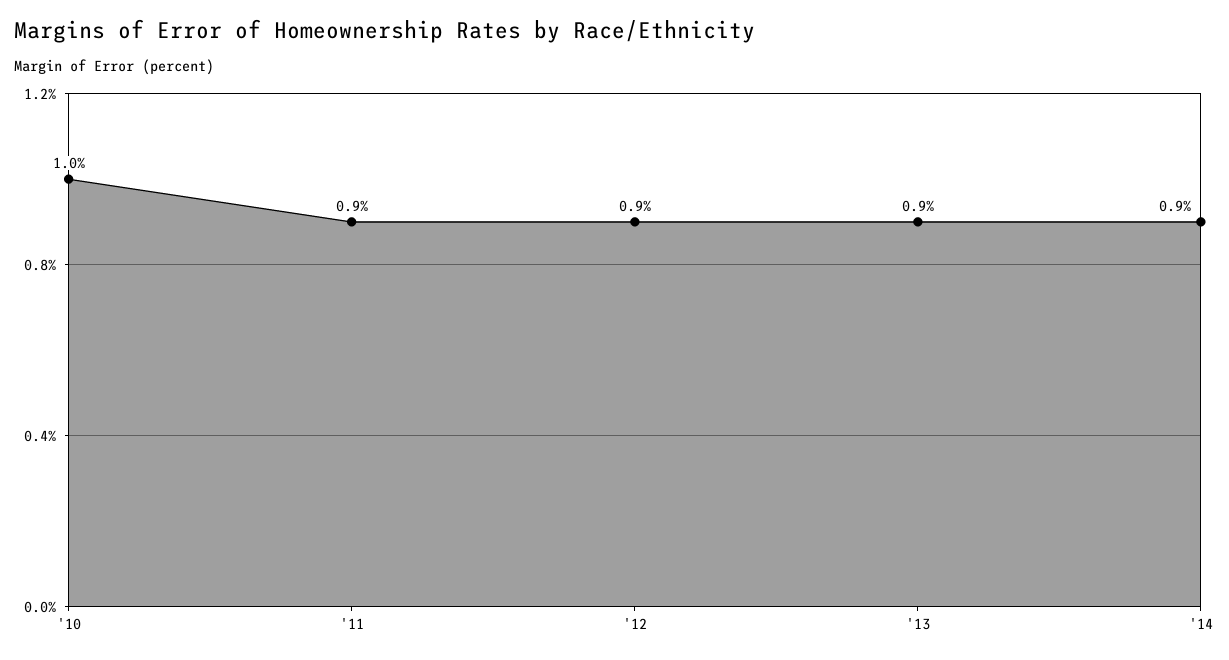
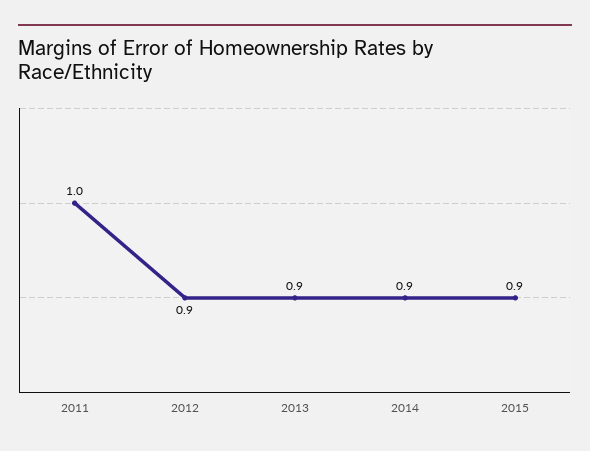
'10: 1 -> none
'11: 0.9 -> 1
2015: none -> 0.9

